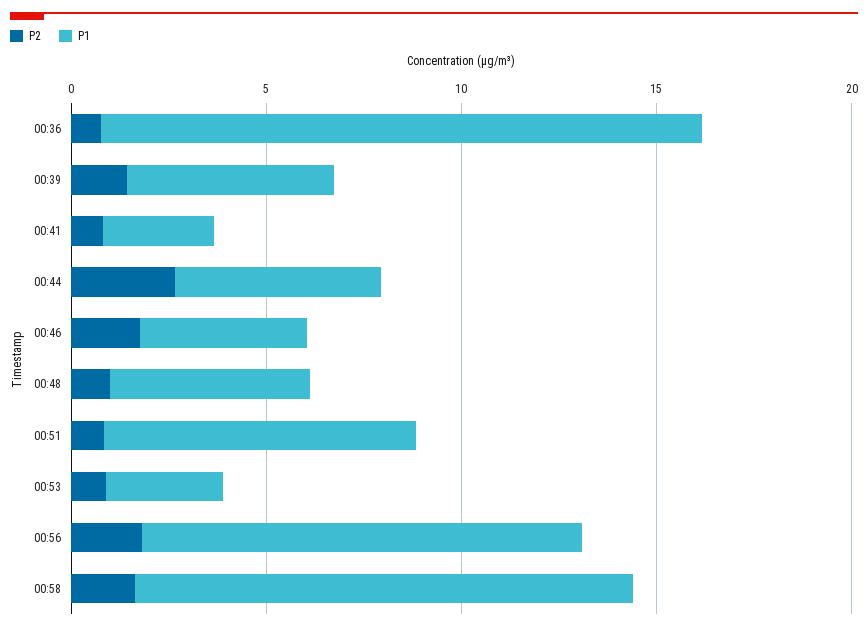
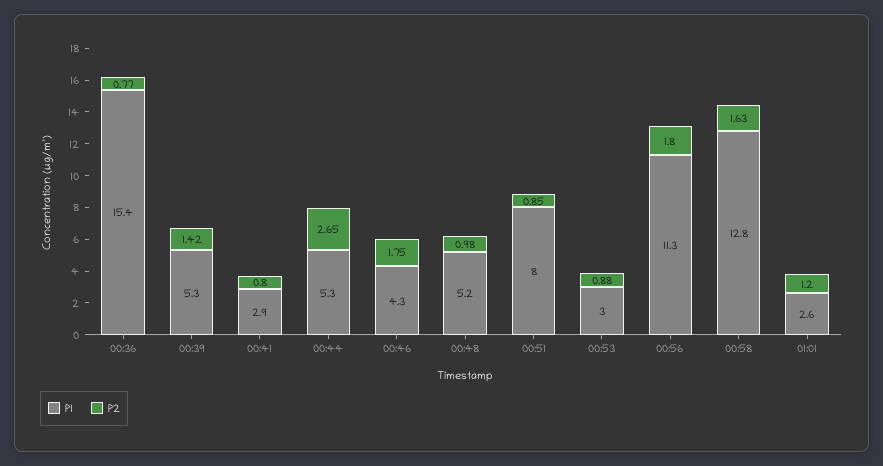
P1, 01:01: none -> 2.6
P2, 01:01: none -> 1.2

